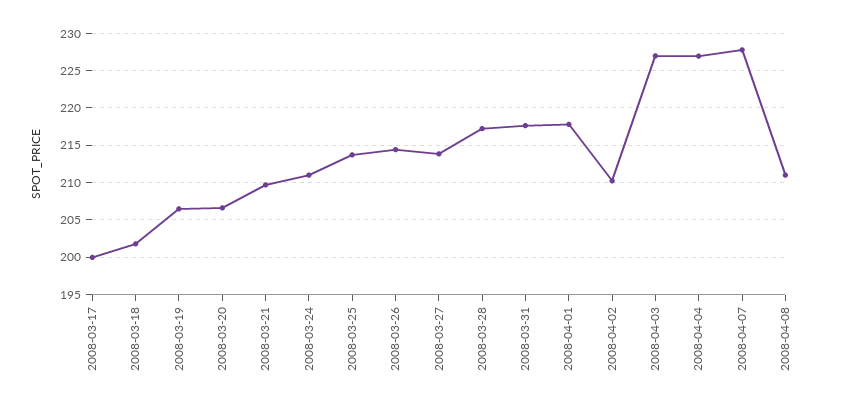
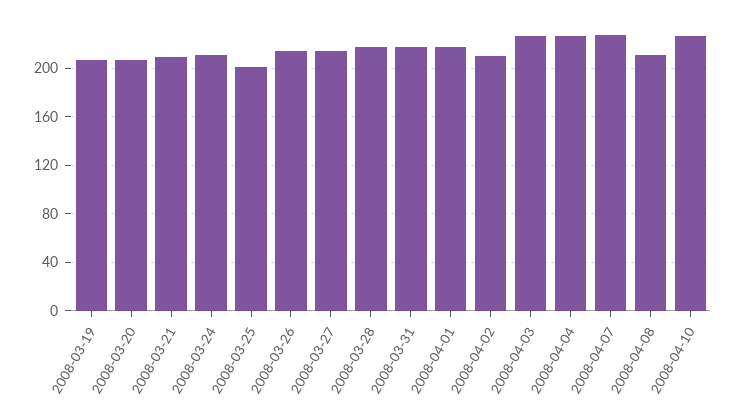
2008-03-17: 200 -> none
2008-03-18: 202 -> none
2008-03-25: 214 -> 200
2008-04-10: none -> 225

